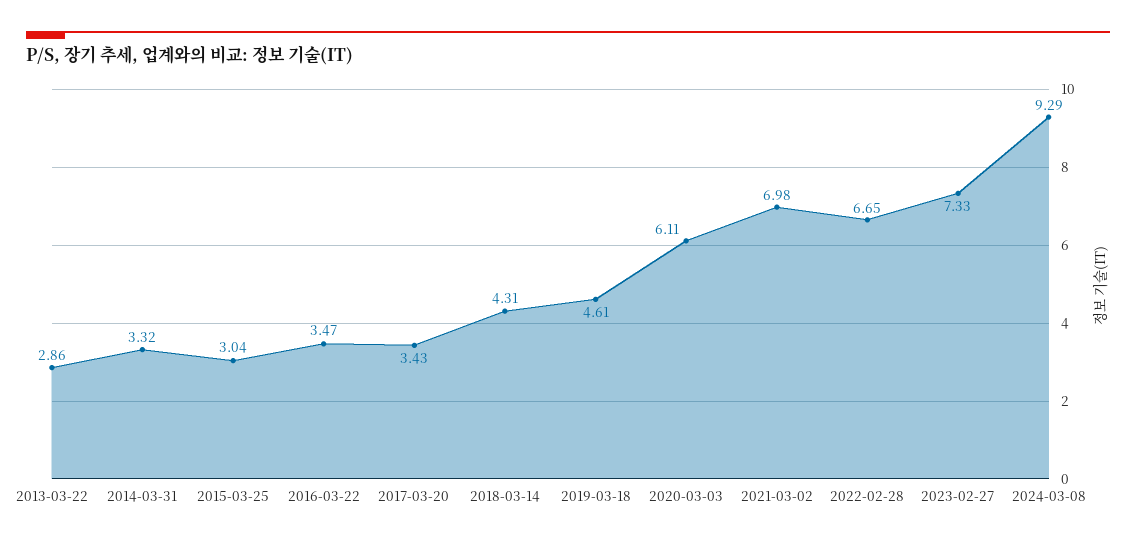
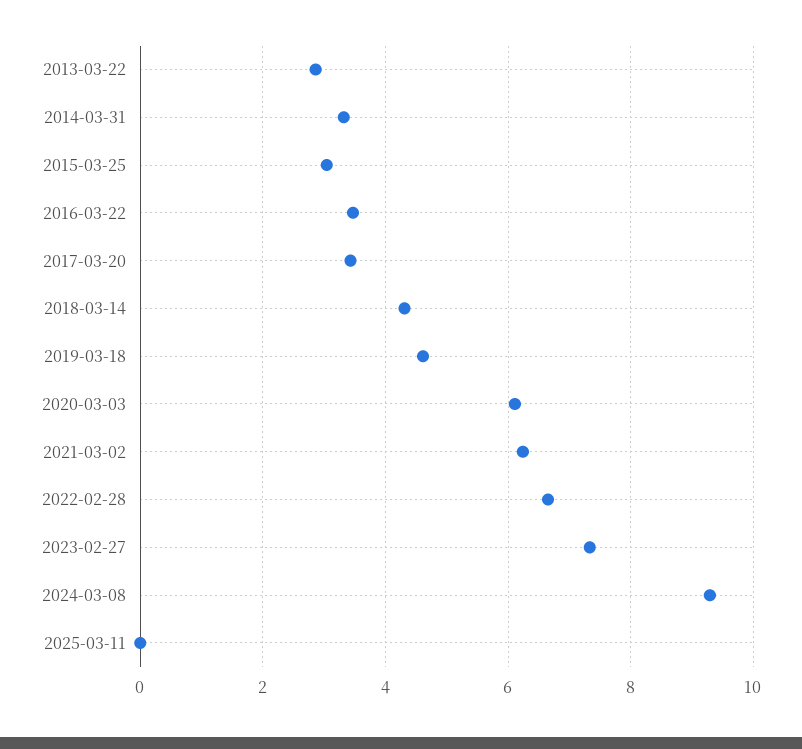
2021-03-02: 6.98 -> 6.2
2025-03-11: none -> 0

